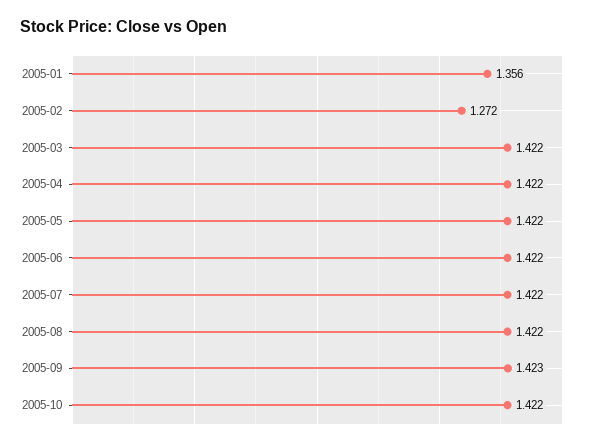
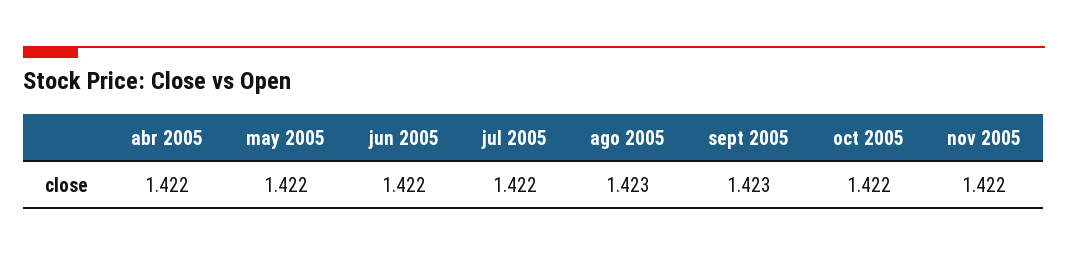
2005-01: 1.356 -> none
2005-02: 1.272 -> none
2005-03: 1.422 -> none
2005-08: 1.422 -> 1.423
nov 2005: none -> 1.422

